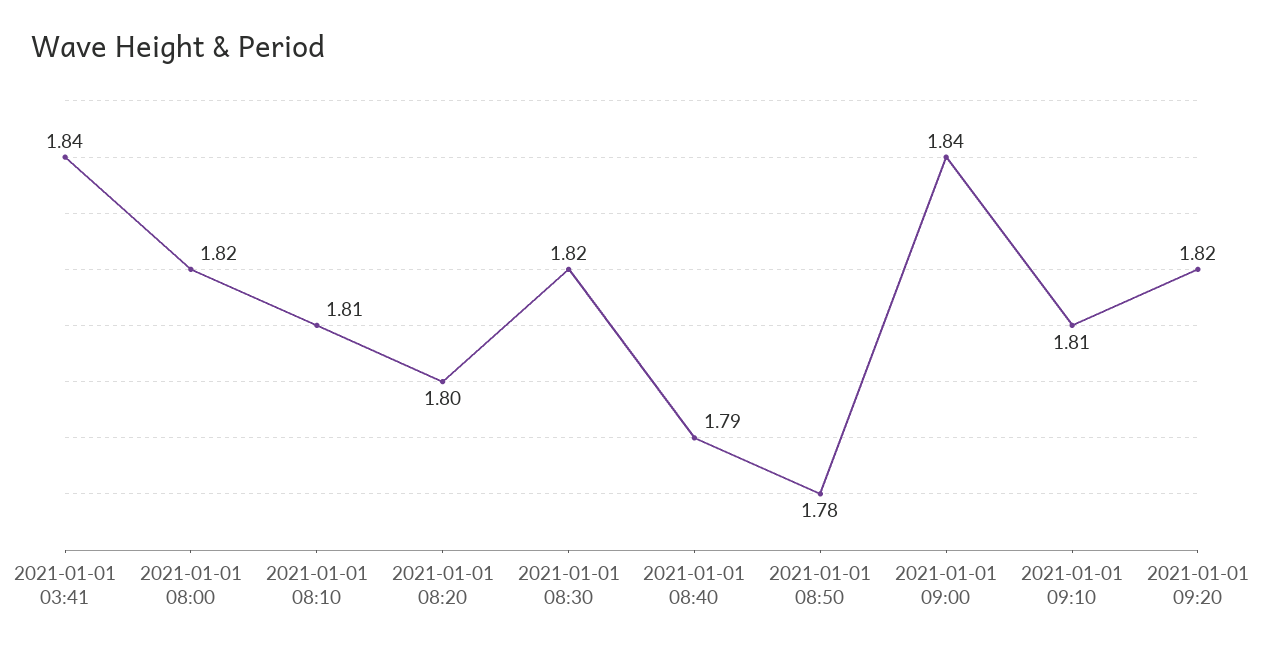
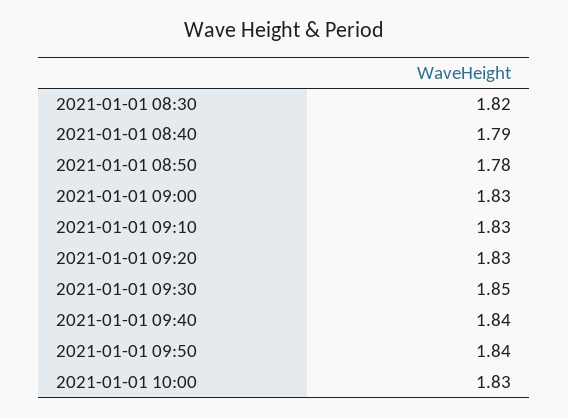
2021-01-01 03:41: 1.84 -> none
2021-01-01 08:00: 1.82 -> none
2021-01-01 08:10: 1.81 -> none
2021-01-01 08:20: 1.8 -> none
2021-01-01 09:00: 1.84 -> 1.83
2021-01-01 09:10: 1.81 -> 1.83
2021-01-01 09:20: 1.82 -> 1.83
2021-01-01 09:30: none -> 1.85
2021-01-01 09:40: none -> 1.84
2021-01-01 09:50: none -> 1.84
2021-01-01 10:00: none -> 1.83

